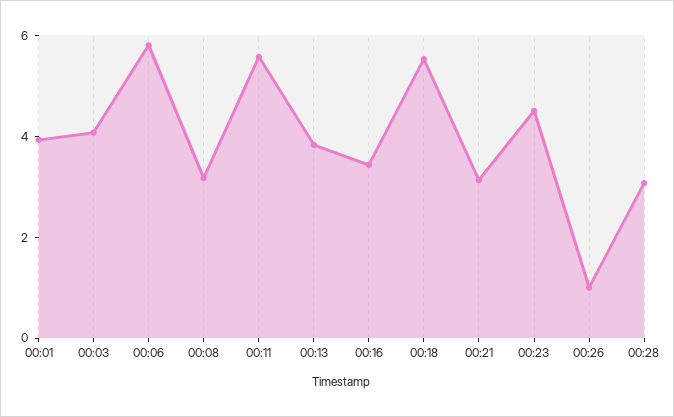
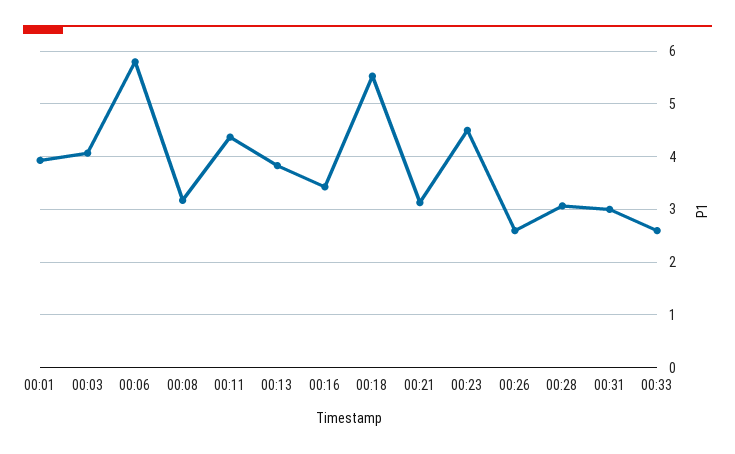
00:11: 5.5 -> 4.4
00:26: 1 -> 2.6
00:31: none -> 3
00:33: none -> 2.6

